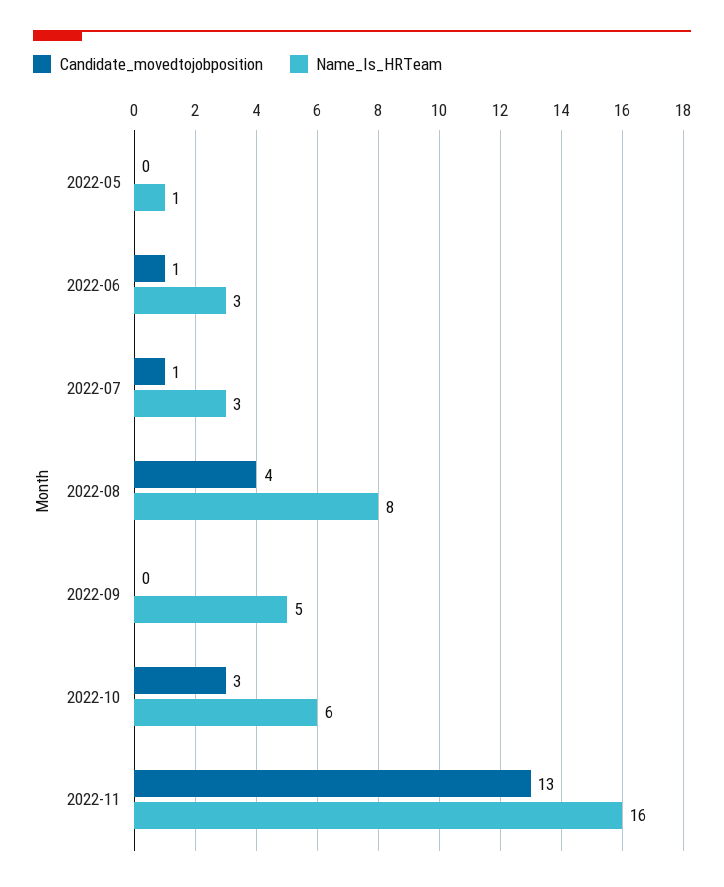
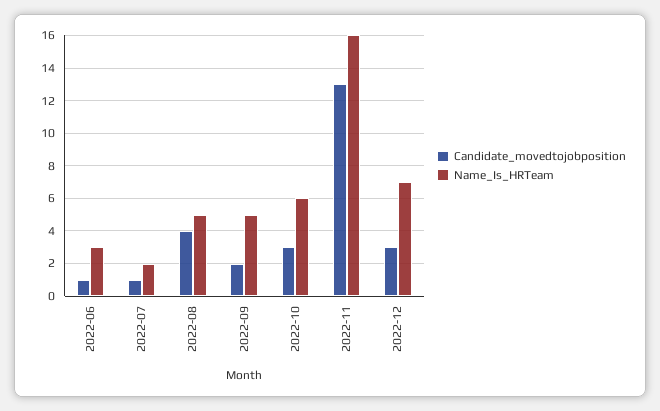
Candidate_movedtojobposition, 2022-05: 0 -> none
Name_Is_HRTeam, 2022-05: 1 -> none
Name_Is_HRTeam, 2022-07: 3 -> 2
Name_Is_HRTeam, 2022-08: 8 -> 5
Candidate_movedtojobposition, 2022-09: 0 -> 2
Candidate_movedtojobposition, 2022-12: none -> 3
Name_Is_HRTeam, 2022-12: none -> 7

